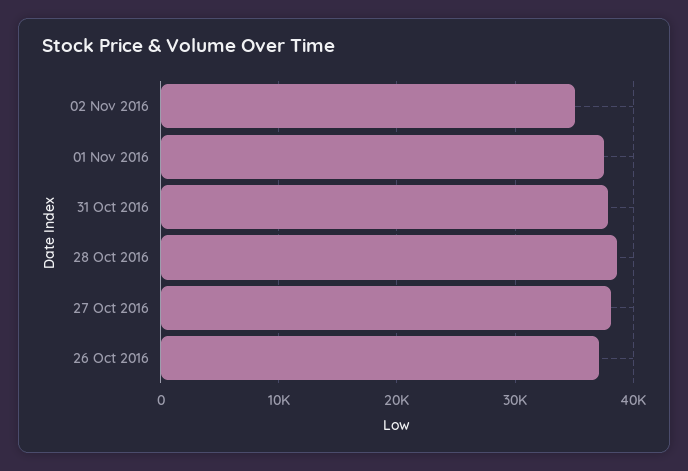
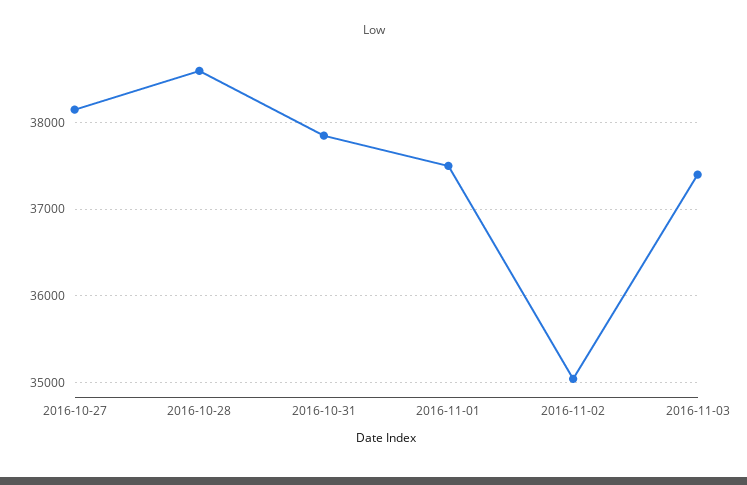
26 Oct 2016: 37000 -> none
2016-11-03: none -> 37400

